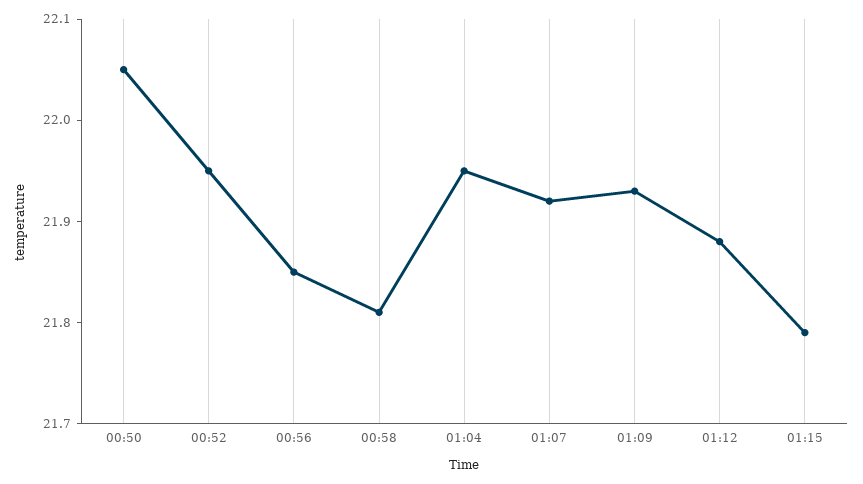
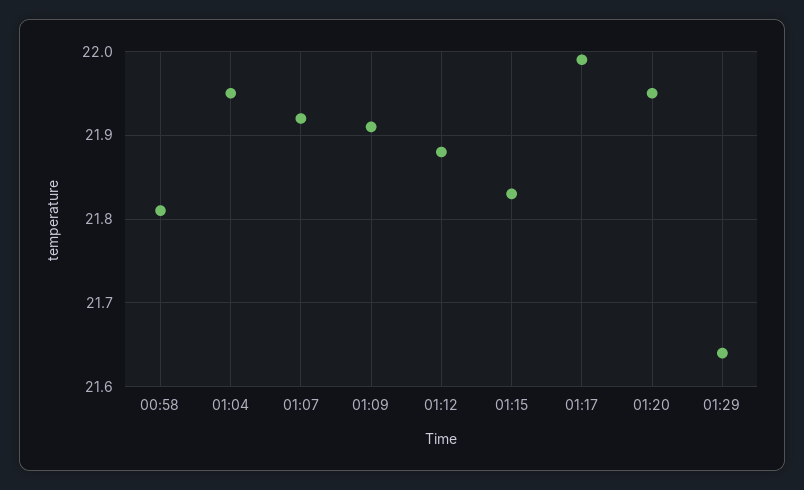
00:50: 22.05 -> none
00:52: 21.95 -> none
00:56: 21.85 -> none
01:09: 21.93 -> 21.91
01:15: 21.79 -> 21.83
01:17: none -> 21.99
01:20: none -> 21.95
01:29: none -> 21.64

